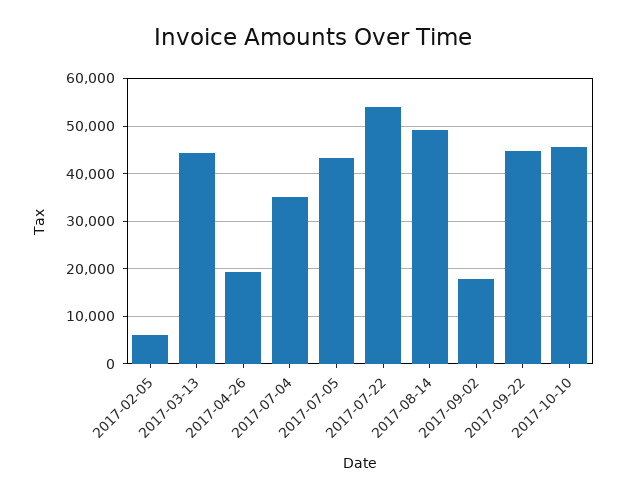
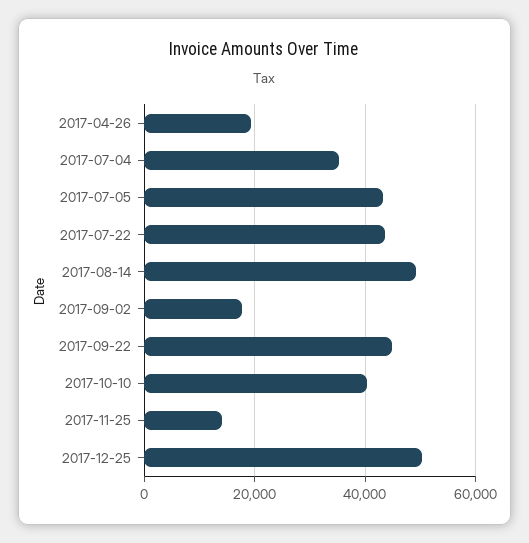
2017-02-05: 6000 -> none
2017-03-13: 44000 -> none
2017-07-22: 54000 -> 44000
2017-10-10: 46000 -> 40000
2017-11-25: none -> 14000
2017-12-25: none -> 50000

